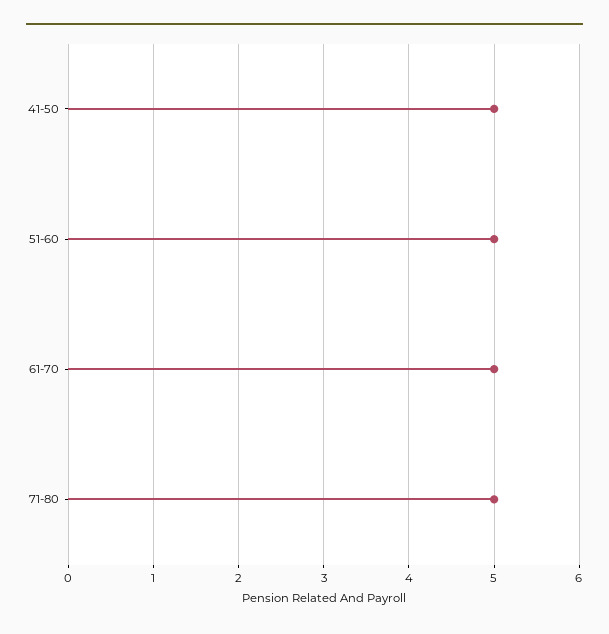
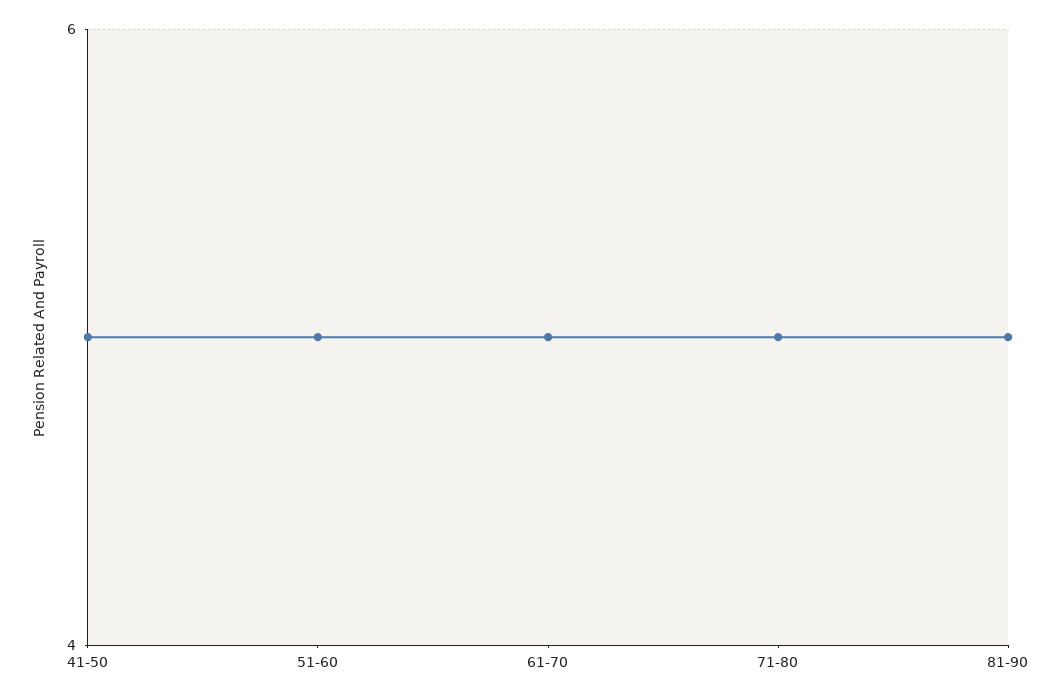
81-90: none -> 5

